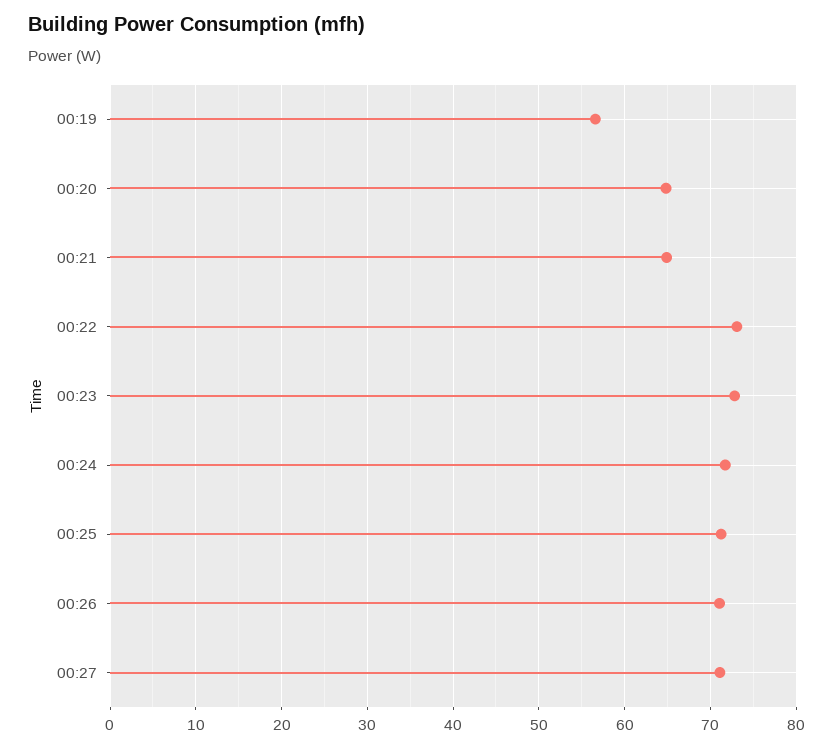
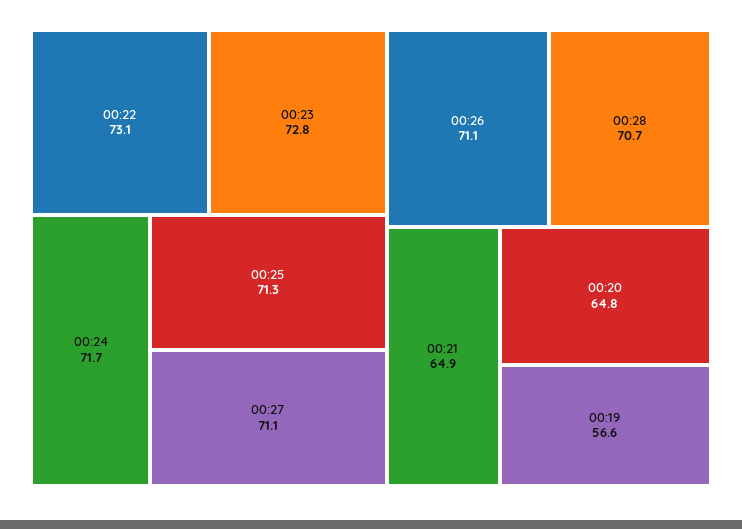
00:28: none -> 70.7

